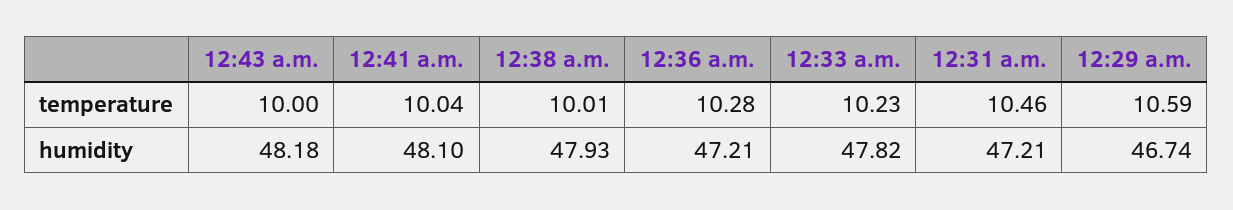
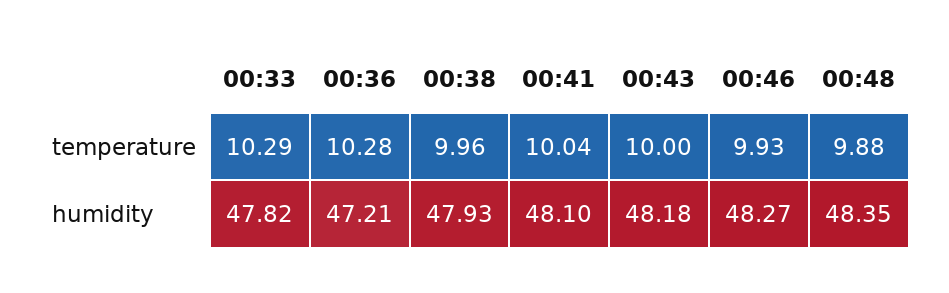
12:38 a.m., temperature: 10.01 -> 9.96
12:33 a.m., temperature: 10.23 -> 10.29
12:31 a.m., temperature: 10.46 -> none
12:29 a.m., temperature: 10.59 -> none
12:31 a.m., humidity: 47.21 -> none
12:29 a.m., humidity: 46.74 -> none
00:46, temperature: none -> 9.93
00:48, temperature: none -> 9.88
00:46, humidity: none -> 48.27
00:48, humidity: none -> 48.35

